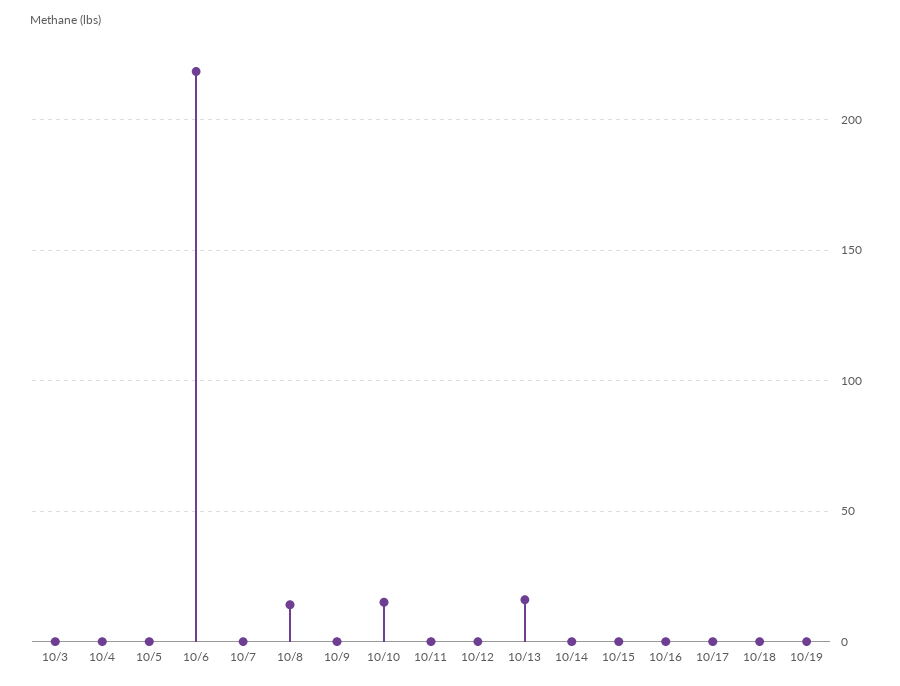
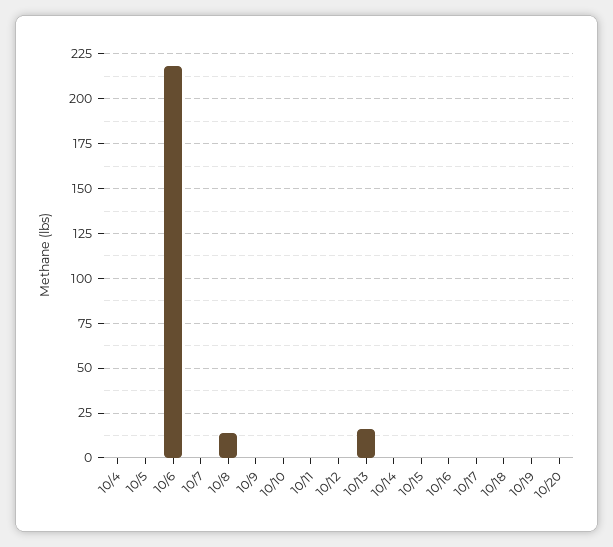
10/3: 0 -> none
10/10: 15 -> 0
10/20: none -> 0

